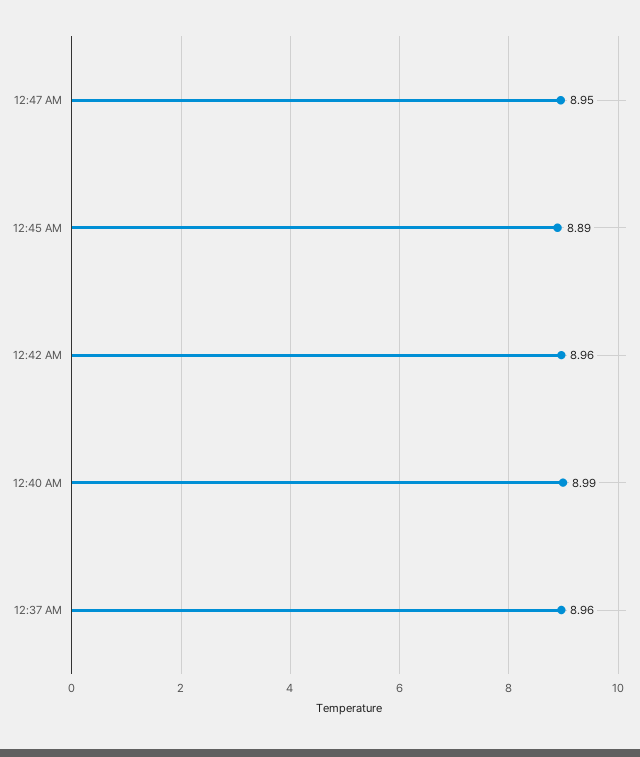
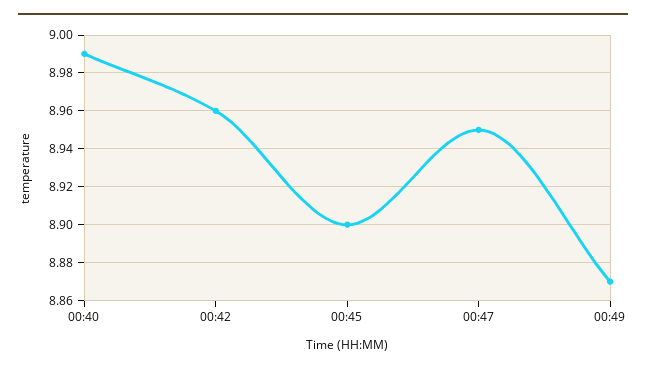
12:45 AM: 8.89 -> 8.9
12:37 AM: 8.96 -> none
00:49: none -> 8.87

